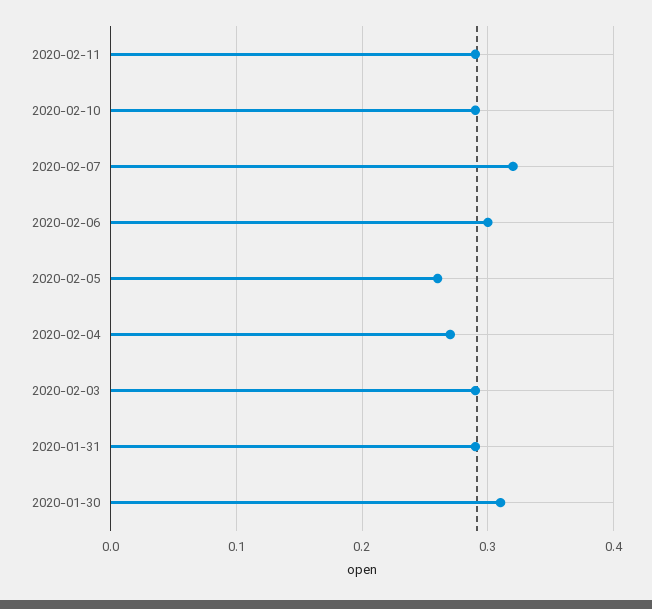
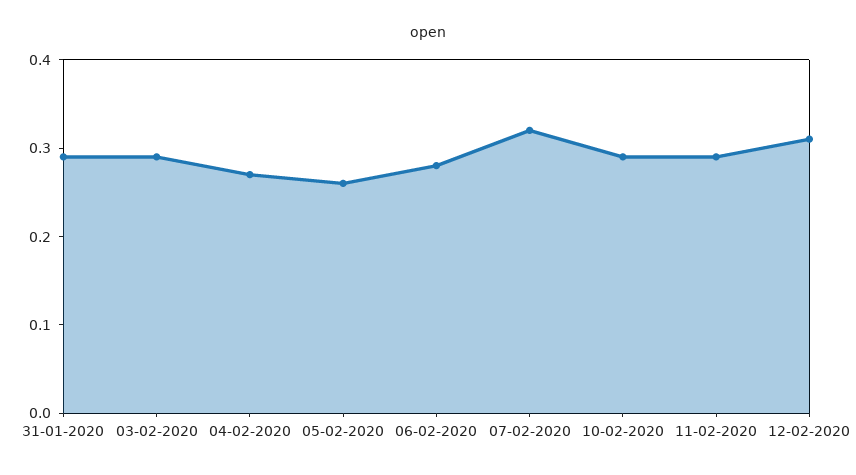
2020-02-06: 0.3 -> 0.28
2020-01-30: 0.31 -> none
12-02-2020: none -> 0.31

